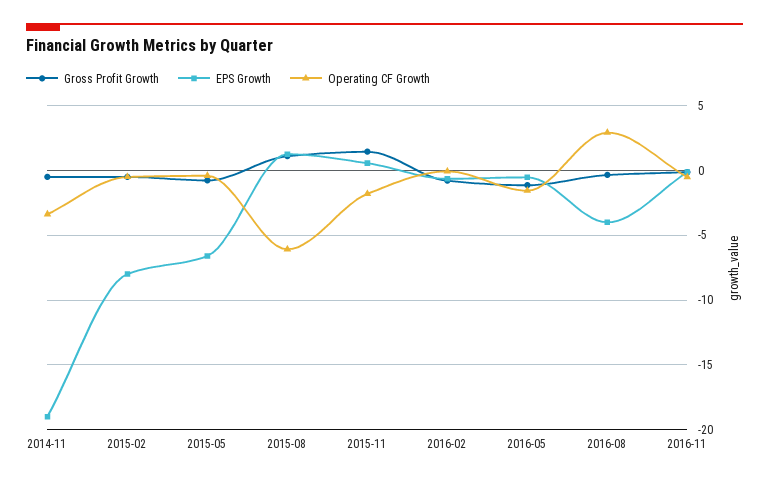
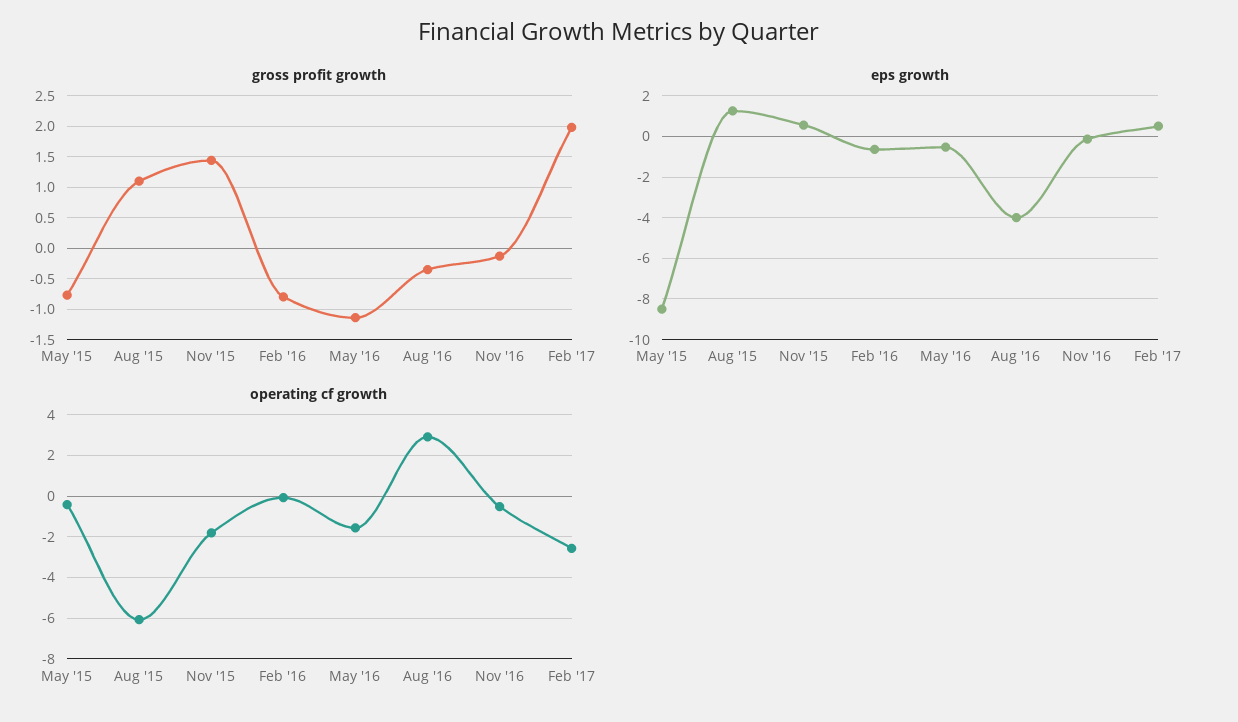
Gross Profit Growth, 2014-11: -0.5 -> none
EPS Growth, 2014-11: -19 -> none
Operating CF Growth, 2014-11: -3.5 -> none
Gross Profit Growth, 2015-02: -0.5 -> none
EPS Growth, 2015-02: -8 -> none
Operating CF Growth, 2015-02: -0.5 -> none
EPS Growth, 2015-05: -6.5 -> -8.5
Gross Profit Growth, Feb '17: none -> 2
EPS Growth, Feb '17: none -> 0.5
Operating CF Growth, Feb '17: none -> -2.5

